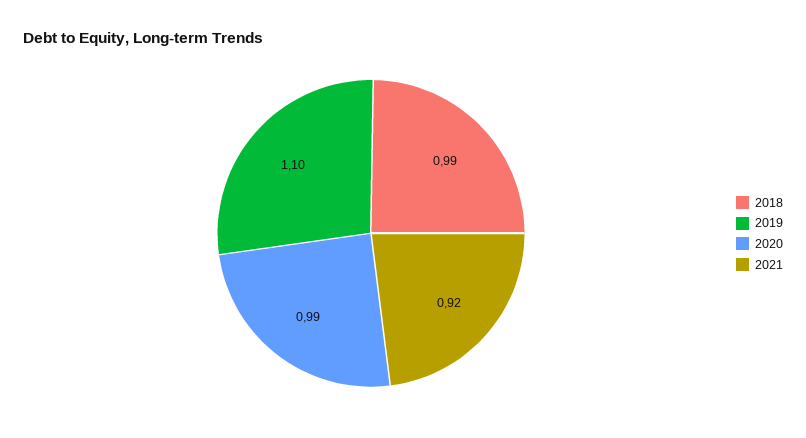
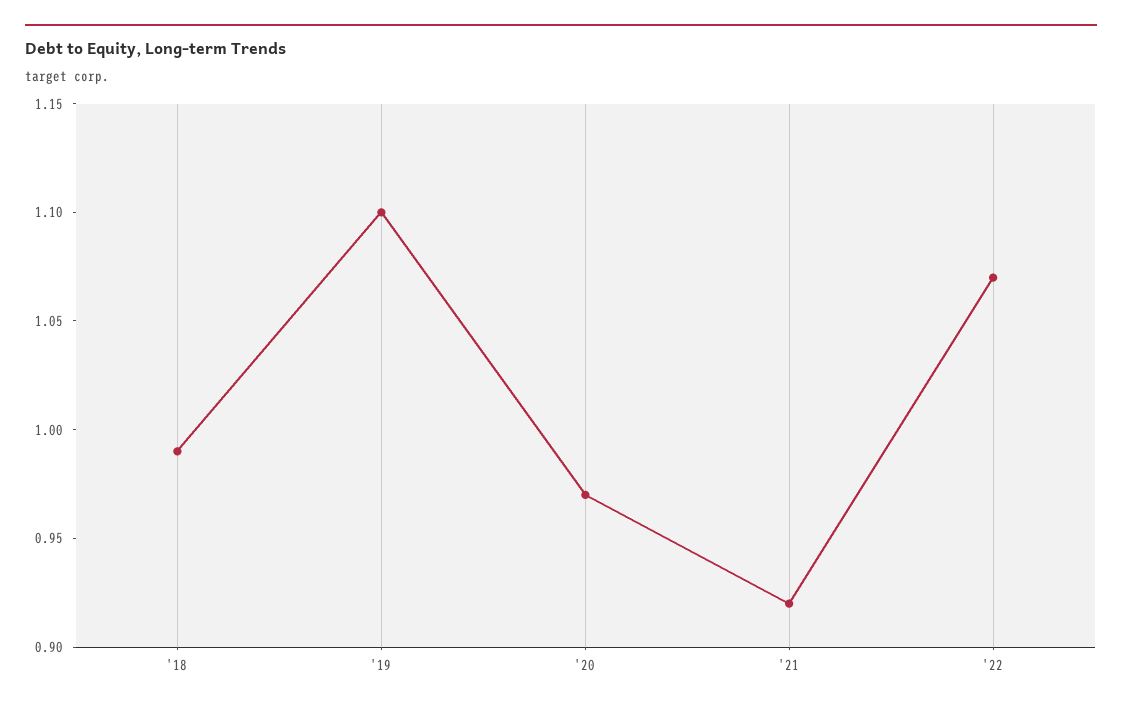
2020: 0.99 -> 0.97
'22: none -> 1.07

